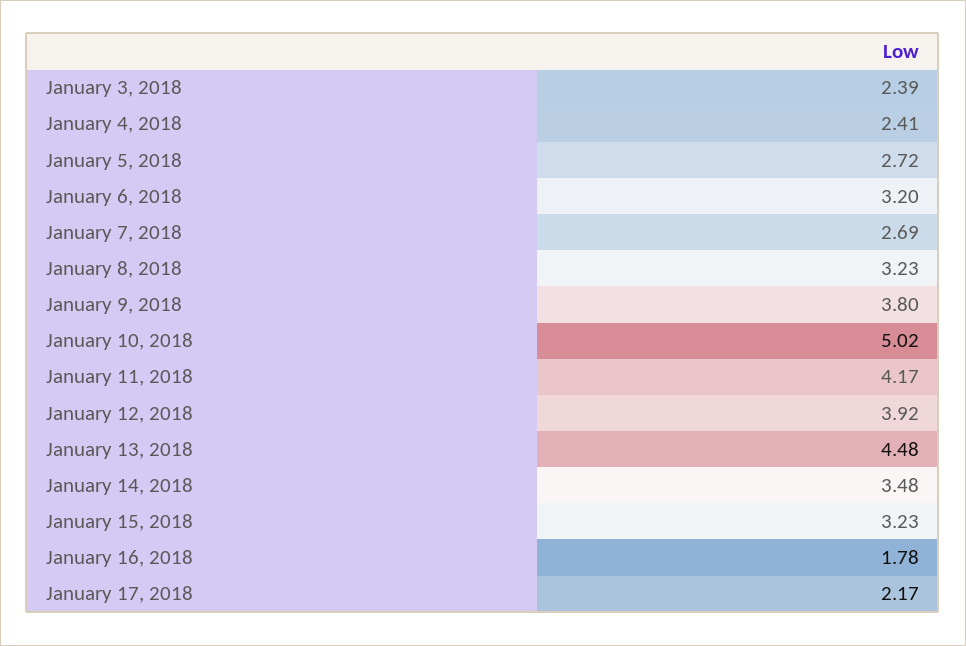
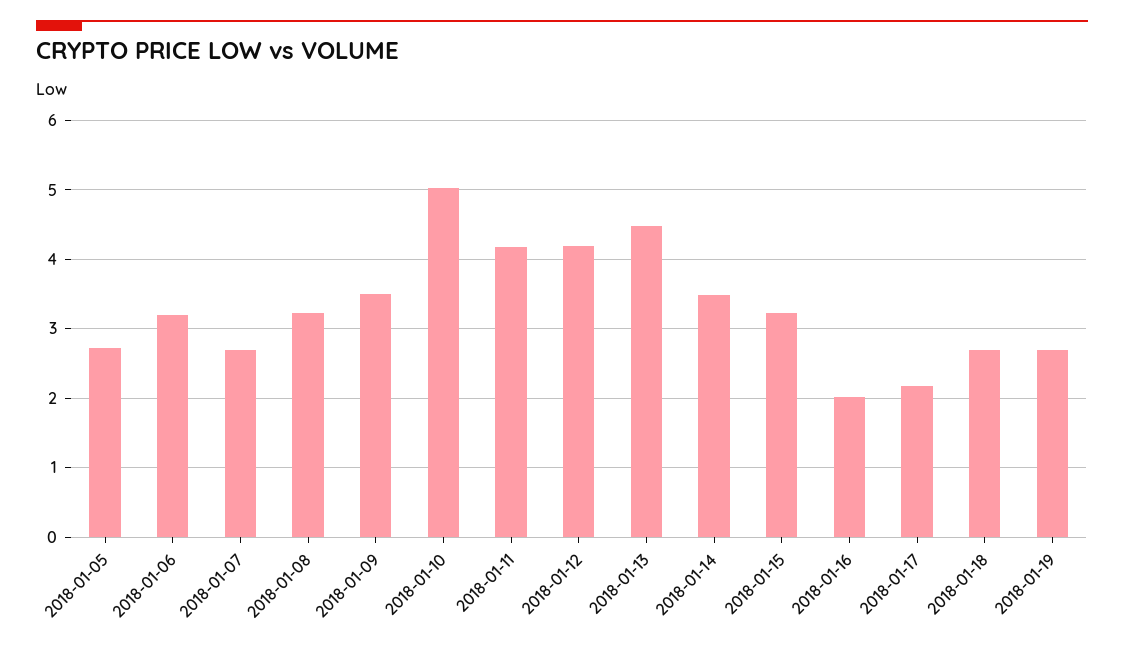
January 3, 2018: 2.39 -> none
January 4, 2018: 2.41 -> none
January 9, 2018: 3.8 -> 3.5
January 12, 2018: 3.92 -> 4.2
January 16, 2018: 1.78 -> 2
2018-01-18: none -> 2.7
2018-01-19: none -> 2.7

